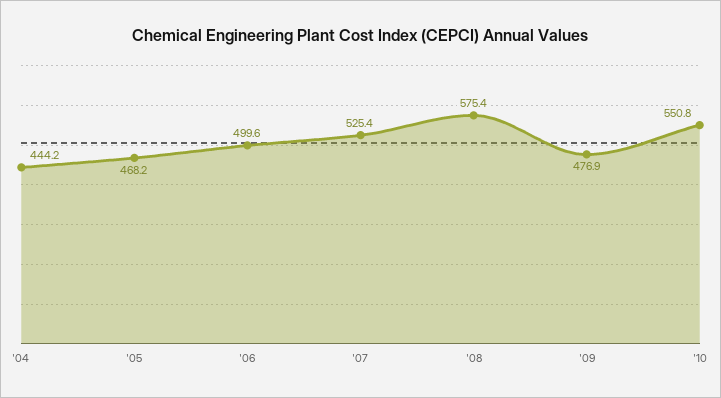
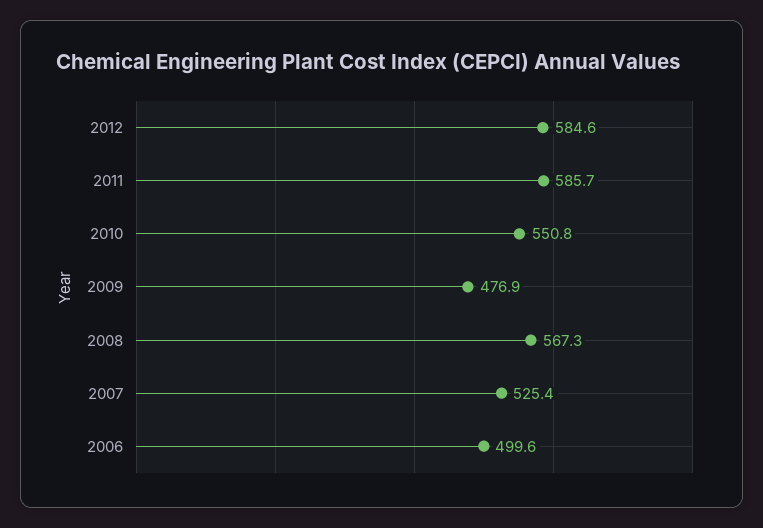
'04: 444.2 -> none
'05: 468.2 -> none
'08: 575.4 -> 567.3
2012: none -> 584.6
2011: none -> 585.7

